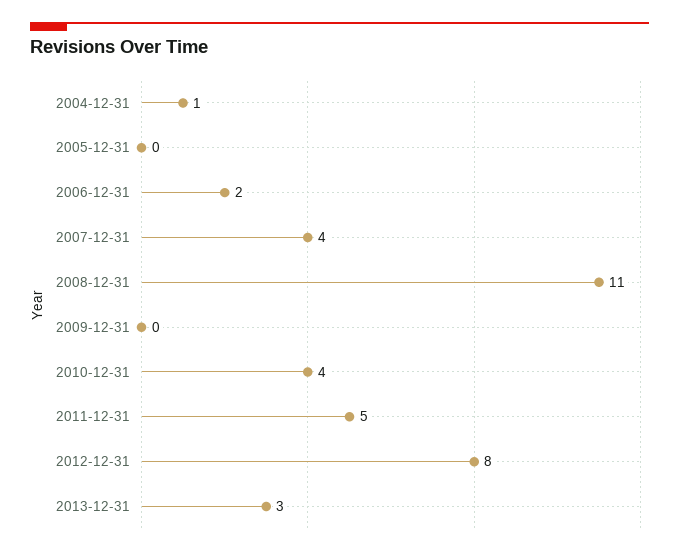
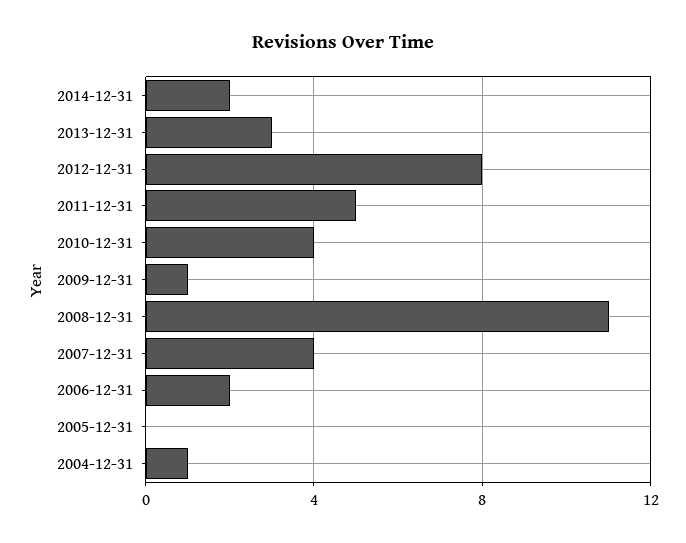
2009-12-31: 0 -> 1
2014-12-31: none -> 2

